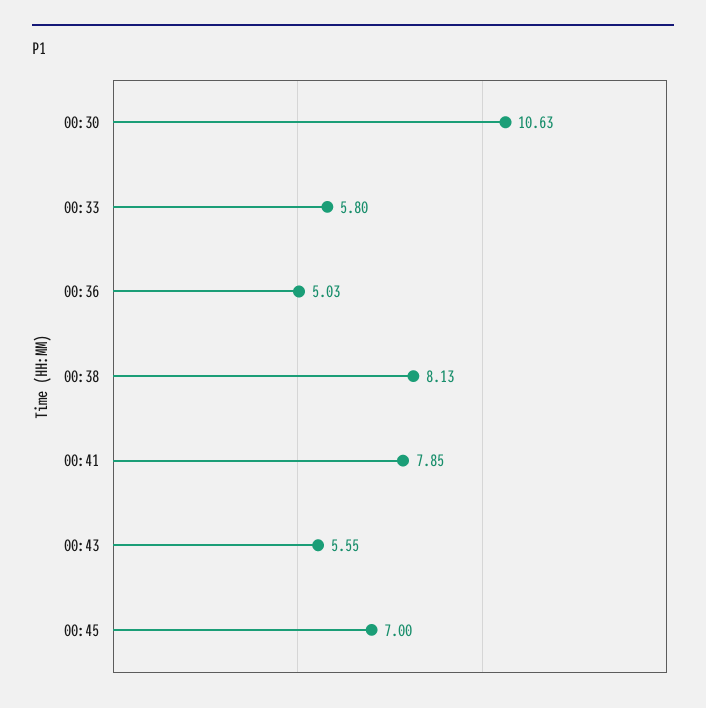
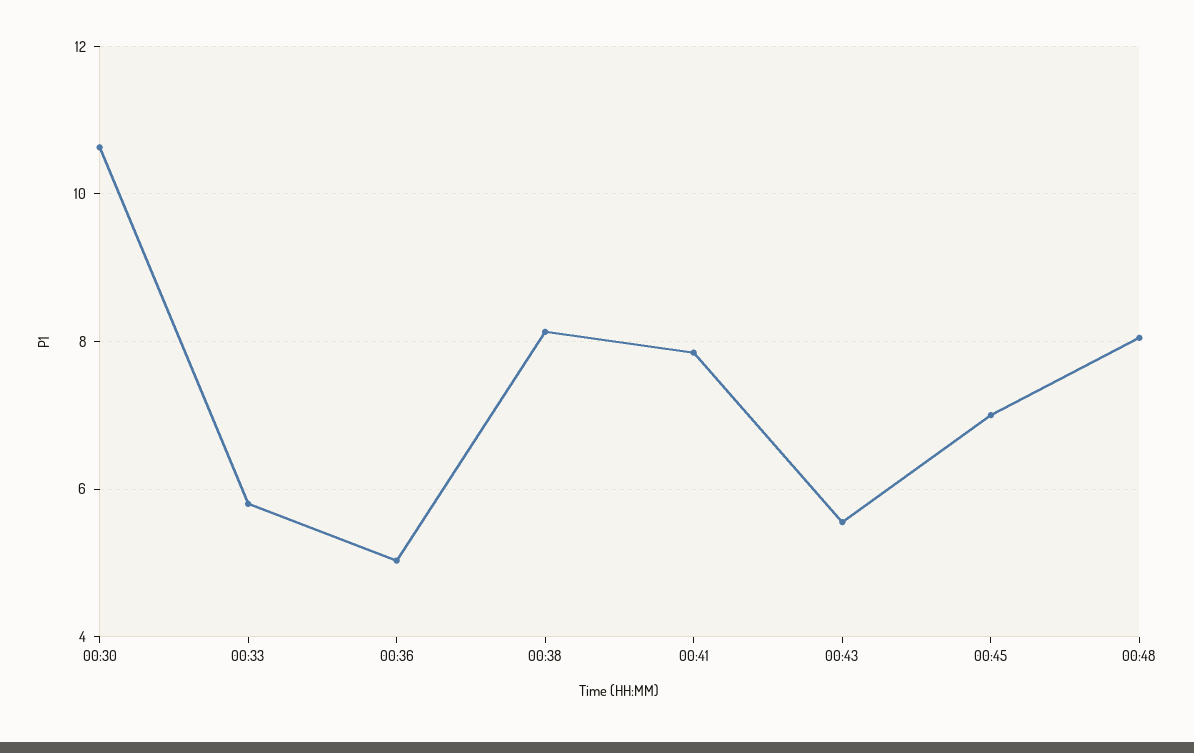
00:48: none -> 8

